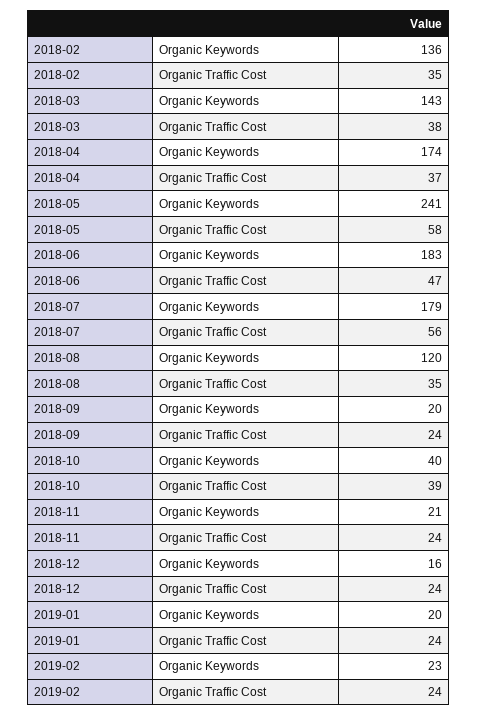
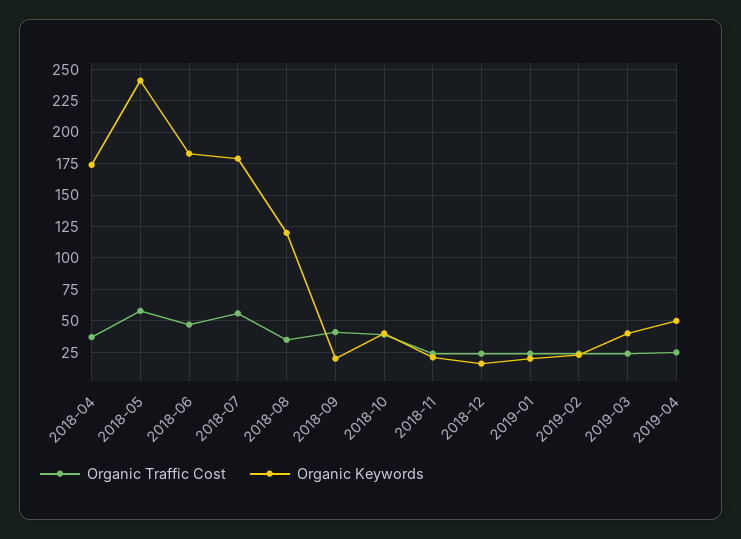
Organic Keywords, 2018-02: 136 -> none
Organic Traffic Cost, 2018-02: 35 -> none
Organic Keywords, 2018-03: 143 -> none
Organic Traffic Cost, 2018-03: 38 -> none
Organic Traffic Cost, 2018-09: 24 -> 40
Organic Traffic Cost, 2019-03: none -> 25
Organic Keywords, 2019-03: none -> 40
Organic Traffic Cost, 2019-04: none -> 25
Organic Keywords, 2019-04: none -> 50

